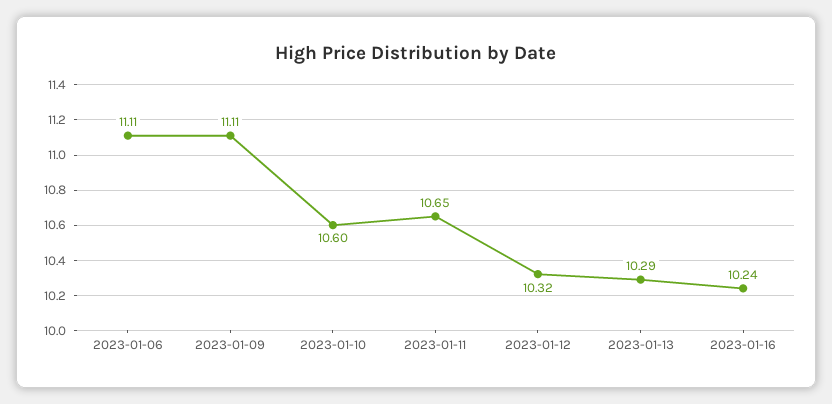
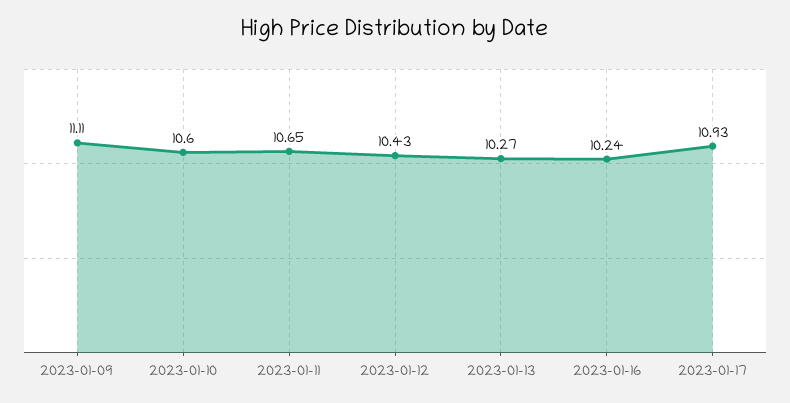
2023-01-06: 11.11 -> none
2023-01-12: 10.32 -> 10.43
2023-01-13: 10.29 -> 10.27
2023-01-17: none -> 10.93

